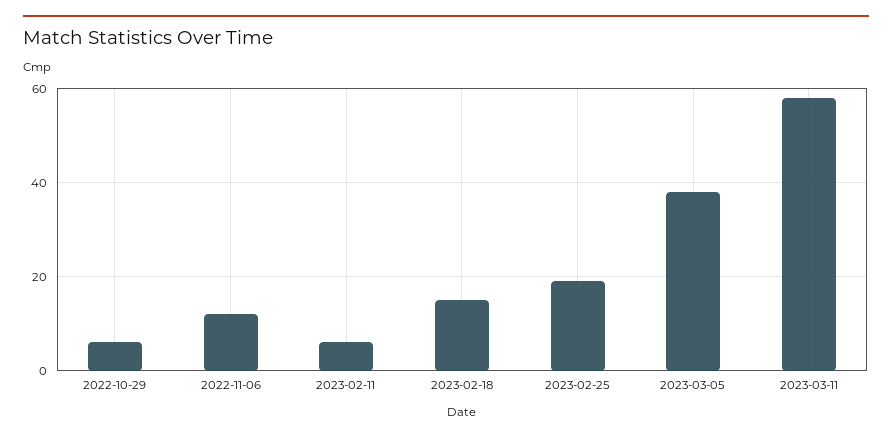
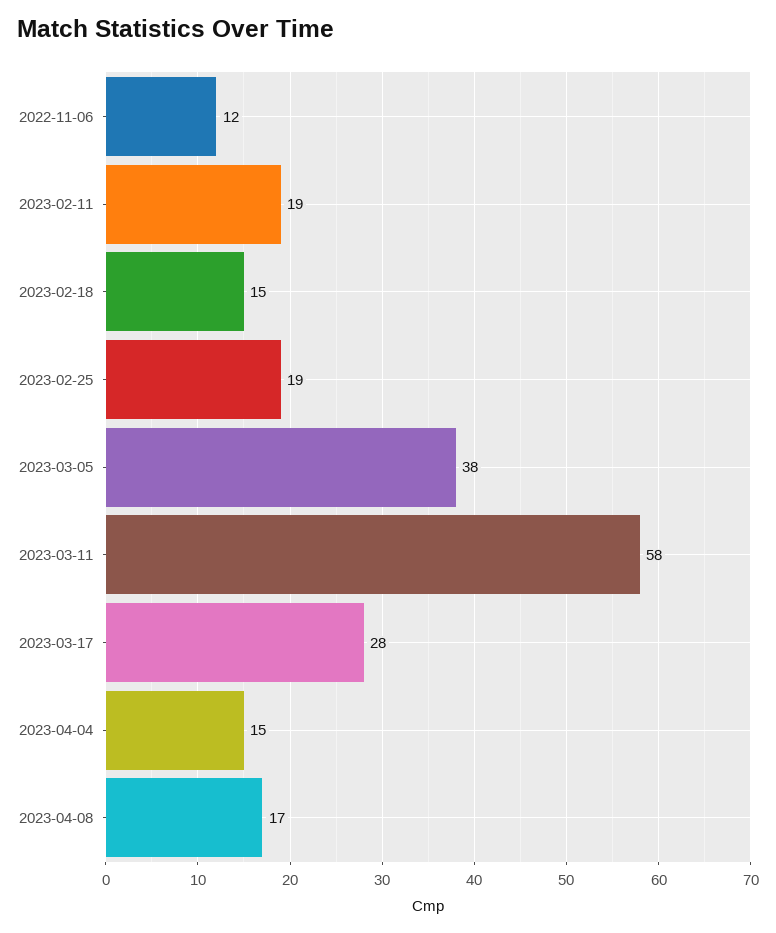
2022-10-29: 5 -> none
2023-02-11: 5 -> 19
2023-03-17: none -> 28
2023-04-04: none -> 15
2023-04-08: none -> 17

